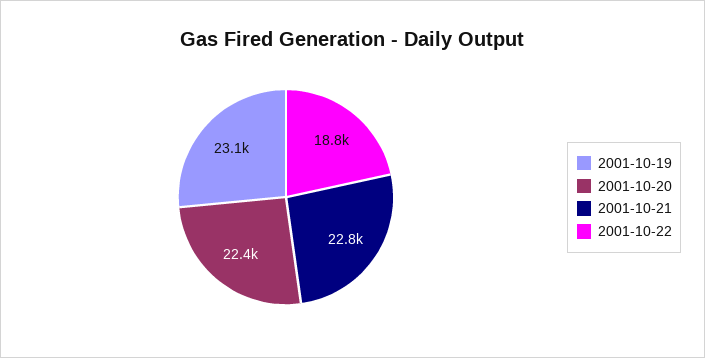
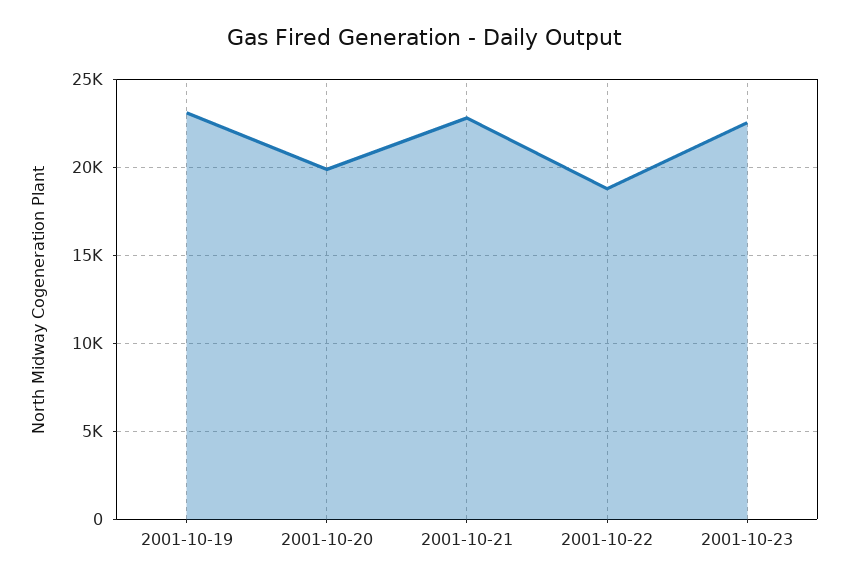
2001-10-20: 22400 -> 20000
2001-10-23: none -> 22500

